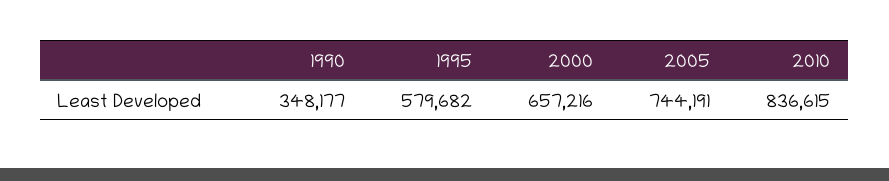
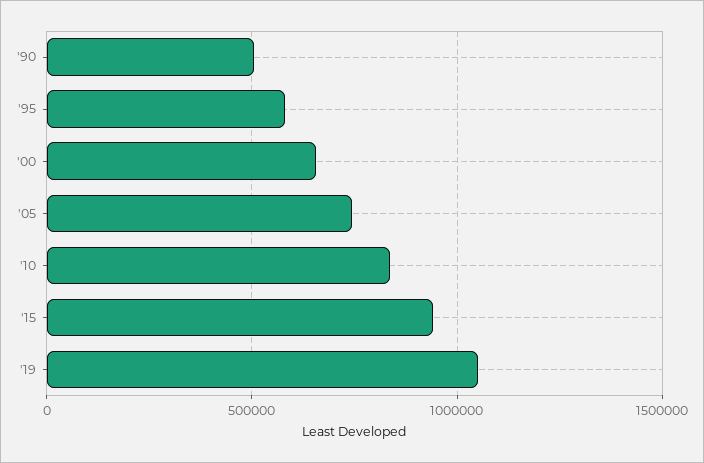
1990: 348177 -> 500000
'15: none -> 950000
'19: none -> 1050000

